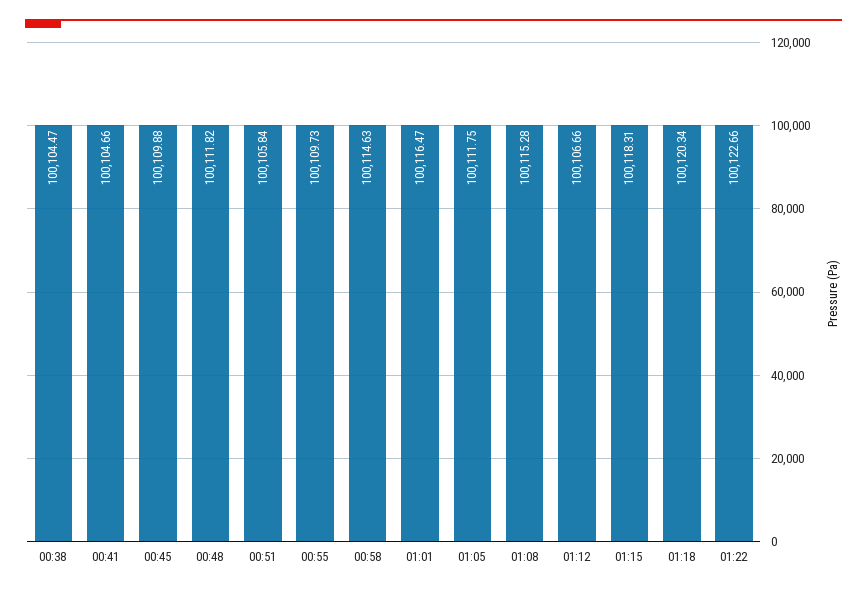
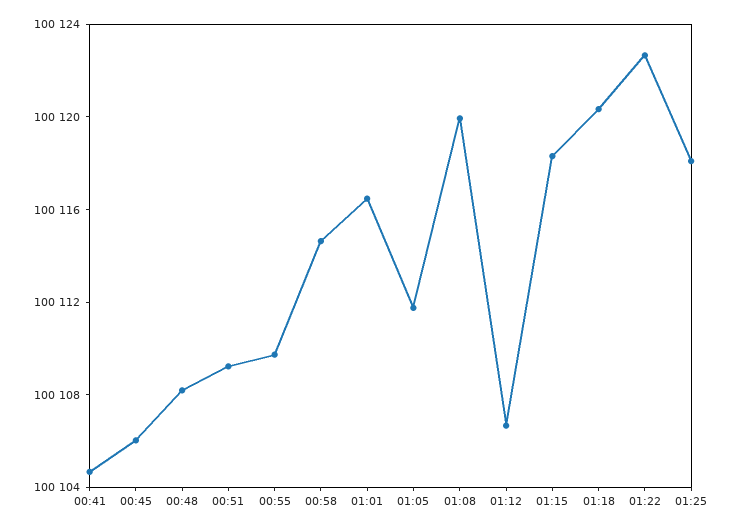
00:38: 100104.47 -> none
00:45: 100109.88 -> 100106
00:48: 100111.82 -> 100108
00:51: 100105.84 -> 100109
01:08: 100115.28 -> 100120
01:25: none -> 100118

